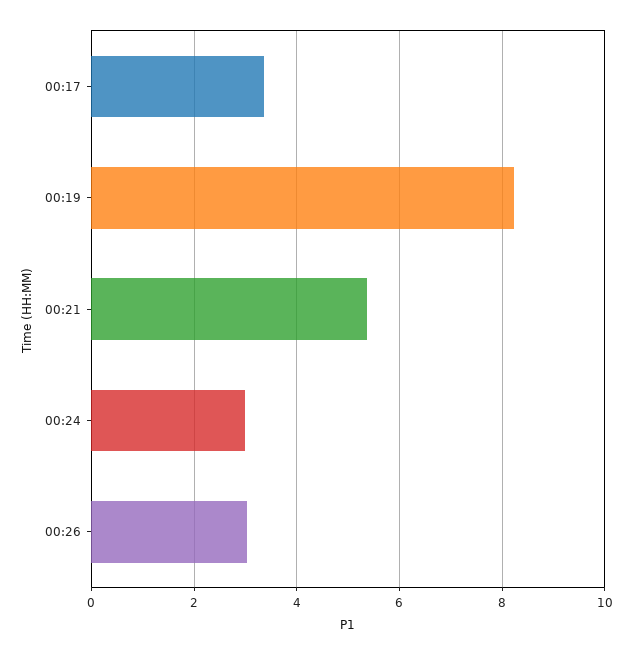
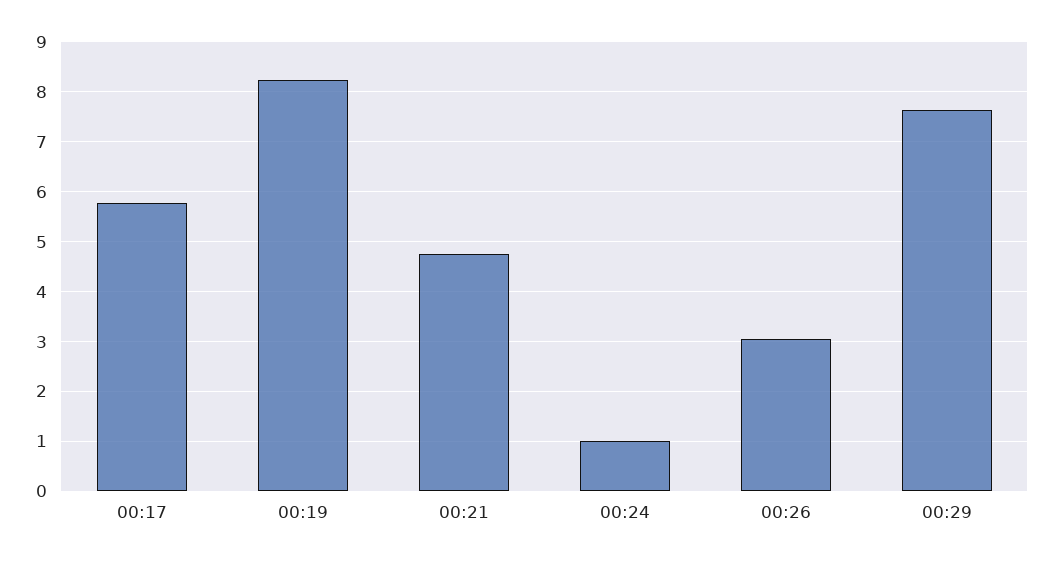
00:17: 3.4 -> 5.8
00:21: 5.4 -> 4.8
00:24: 3 -> 1
00:29: none -> 7.6

